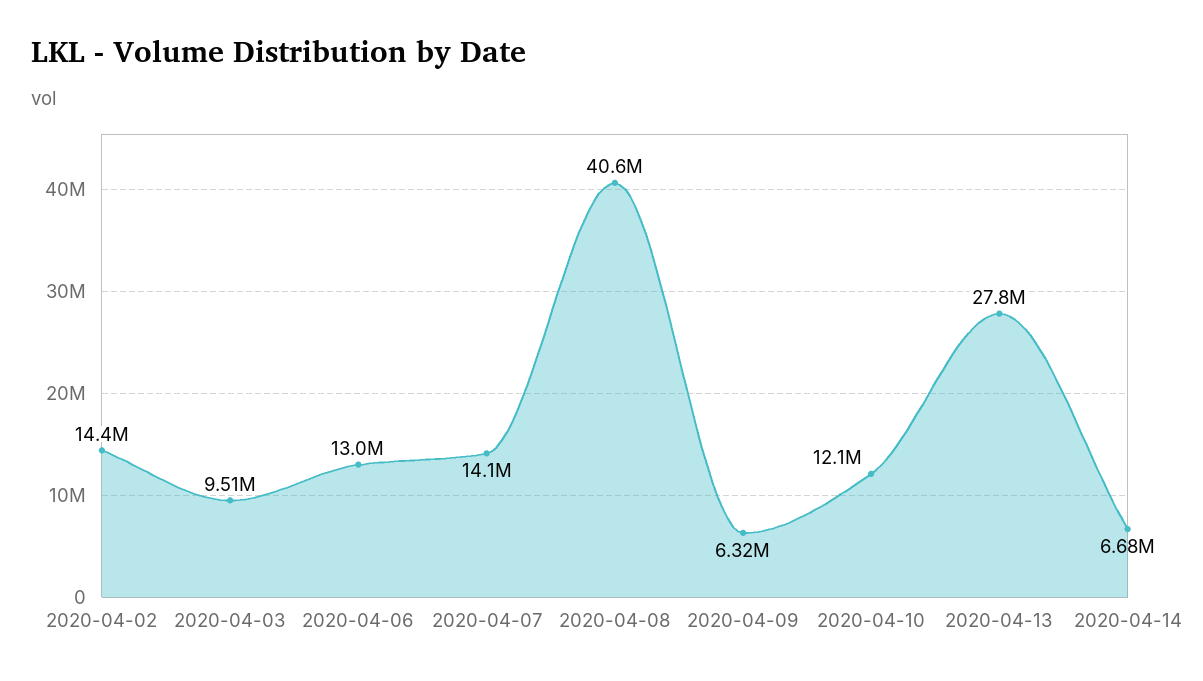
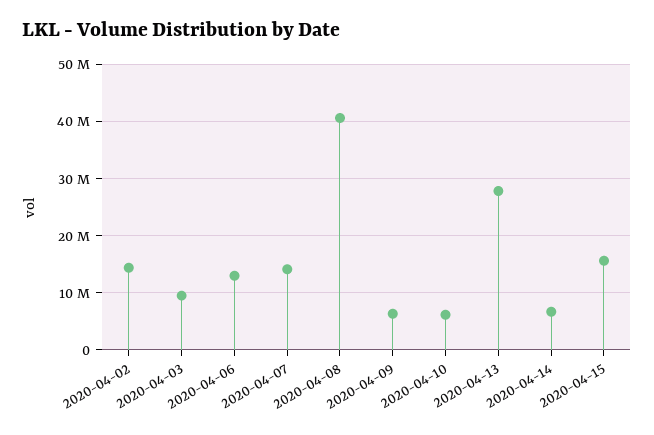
2020-04-10: 12100000 -> 6000000
2020-04-15: none -> 16000000

